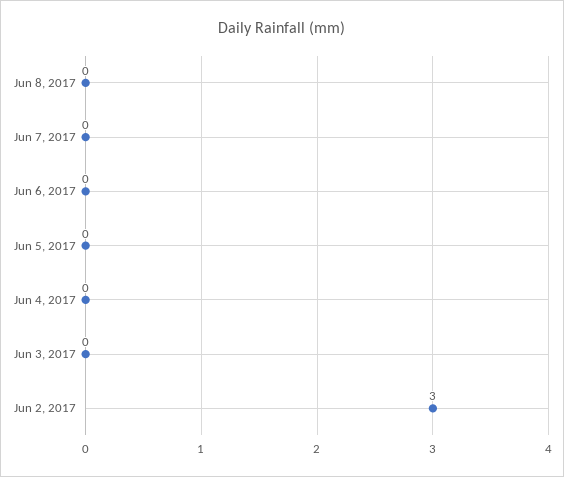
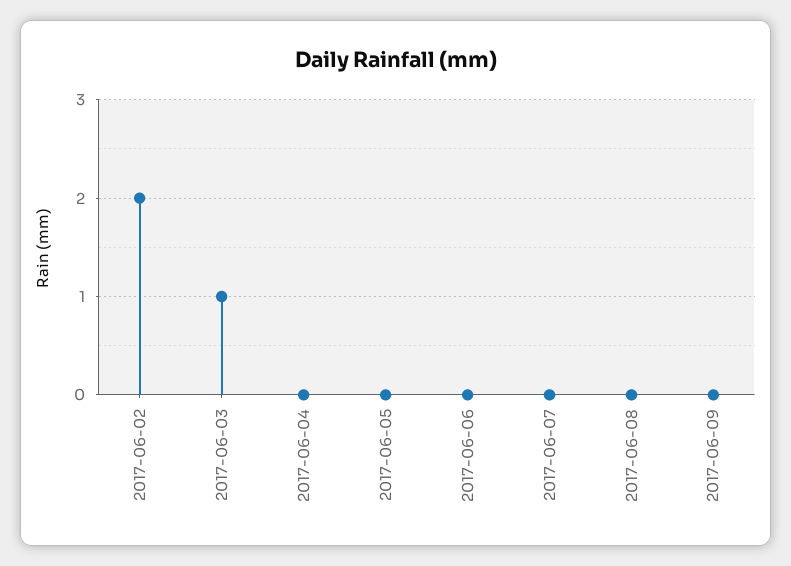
Jun 3, 2017: 0 -> 1
Jun 2, 2017: 3 -> 2
2017-06-09: none -> 0

